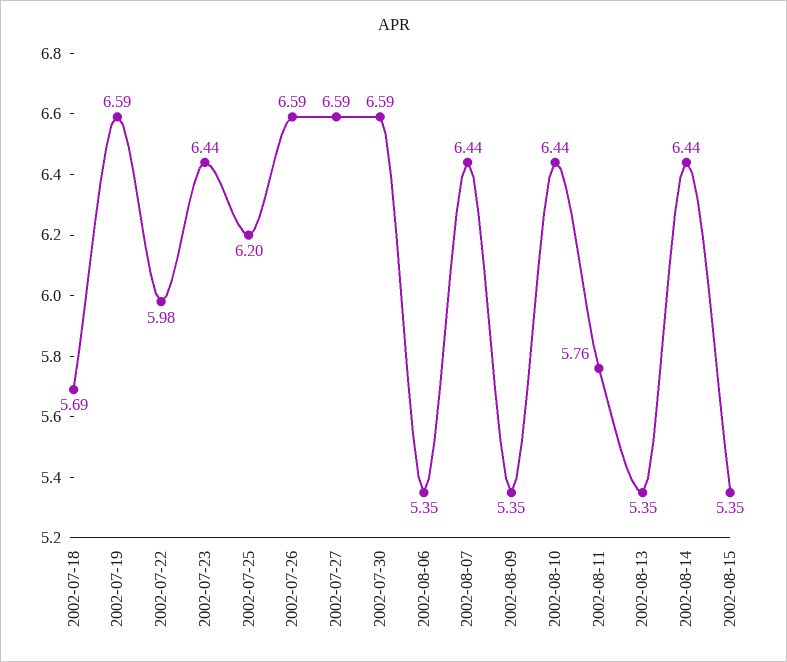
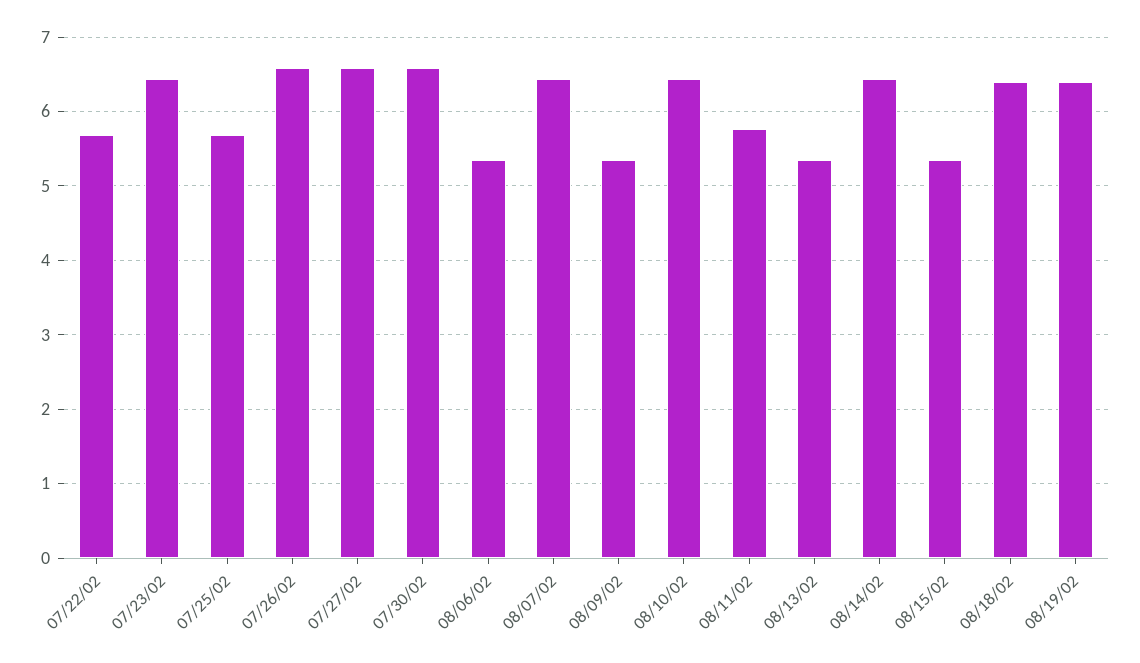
2002-07-18: 5.69 -> none
2002-07-19: 6.59 -> none
2002-07-22: 5.98 -> 5.7
2002-07-25: 6.2 -> 5.7
08/18/02: none -> 6.4
08/19/02: none -> 6.4

